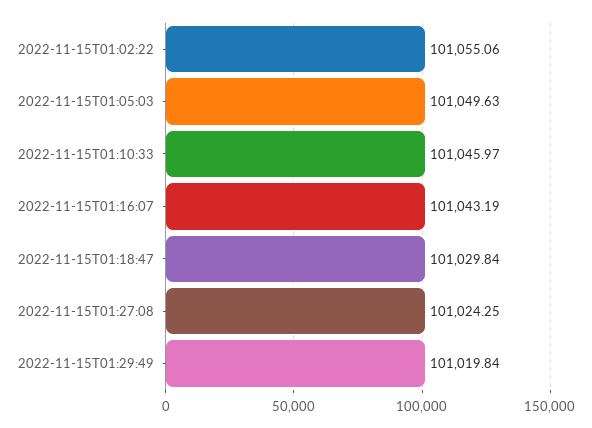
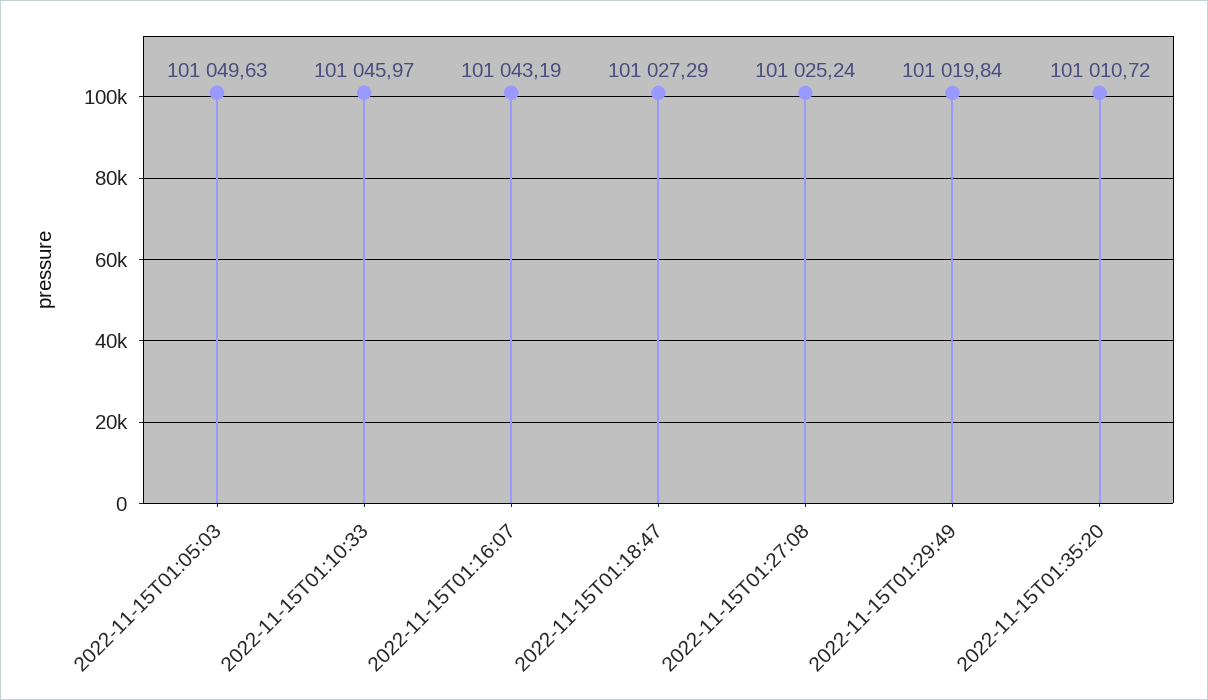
2022-11-15T01:02:22: 101055.06 -> none
2022-11-15T01:18:47: 101029.84 -> 101027.29
2022-11-15T01:27:08: 101024.25 -> 101025.24
2022-11-15T01:35:20: none -> 101010.72

